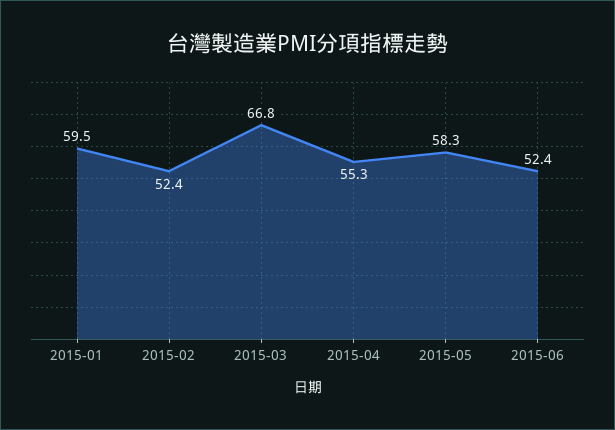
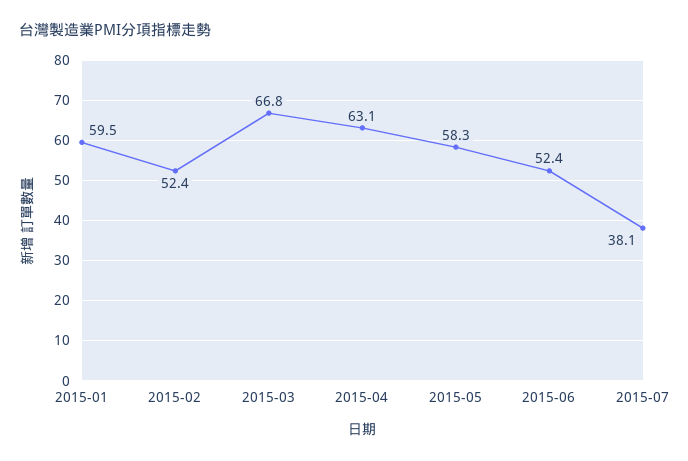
2015-04: 55.3 -> 63.1
2015-07: none -> 38.1

